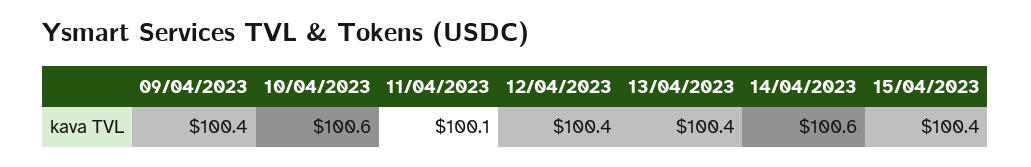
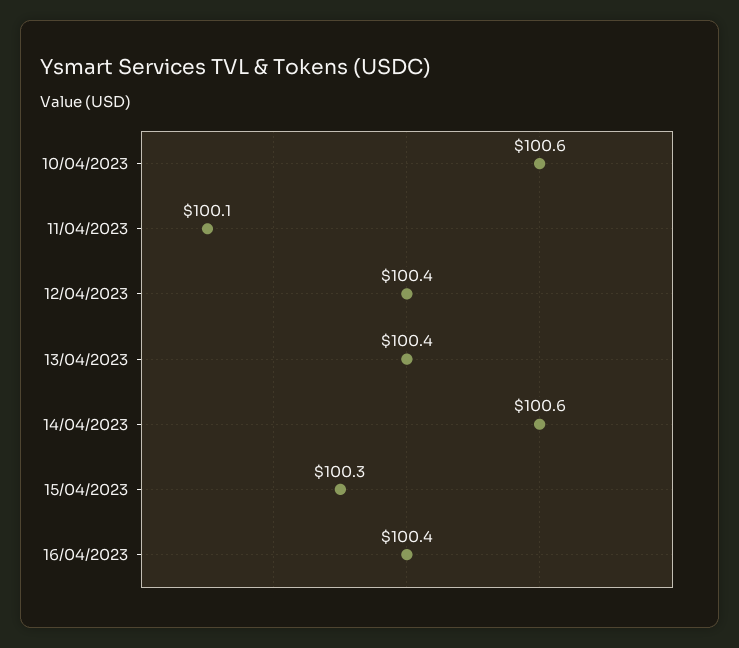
09/04/2023: 100.4 -> none
15/04/2023: 100.4 -> 100.3
16/04/2023: none -> 100.4

